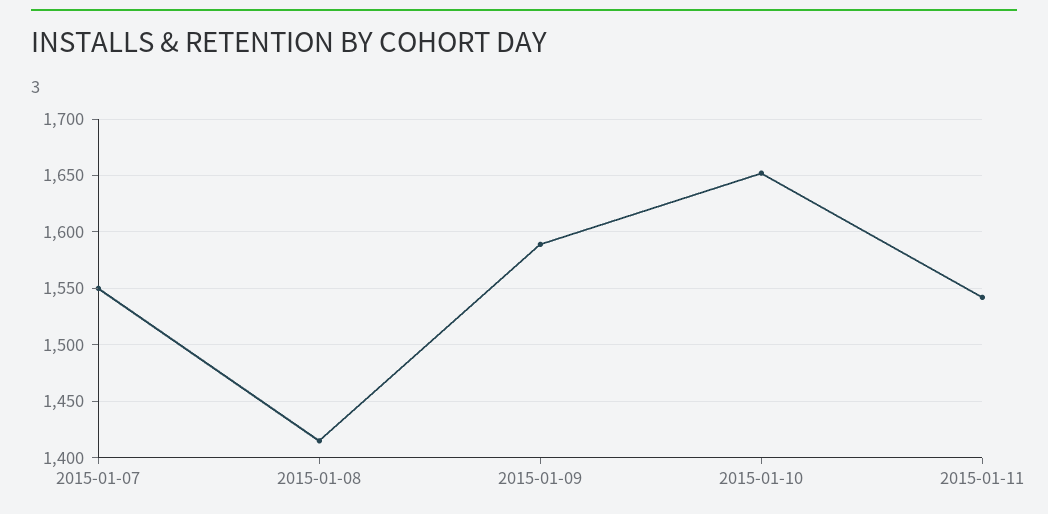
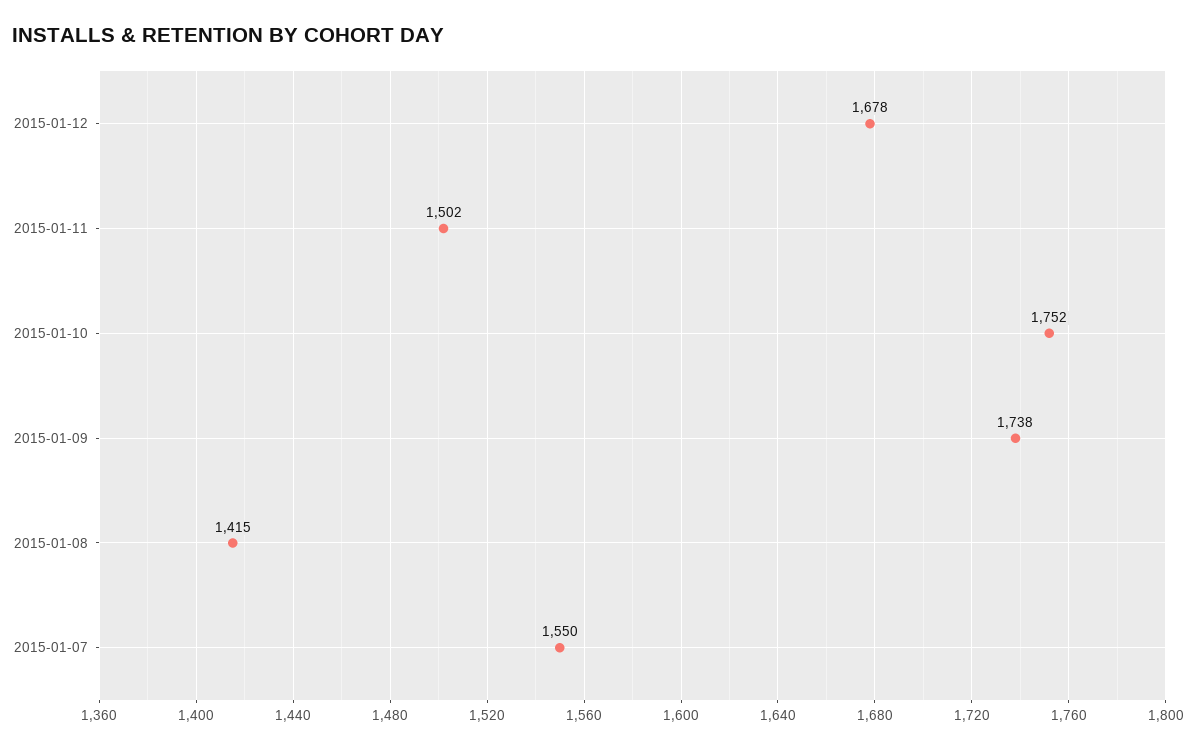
2015-01-09: 1590 -> 1738
2015-01-10: 1650 -> 1752
2015-01-11: 1540 -> 1502
2015-01-12: none -> 1678

